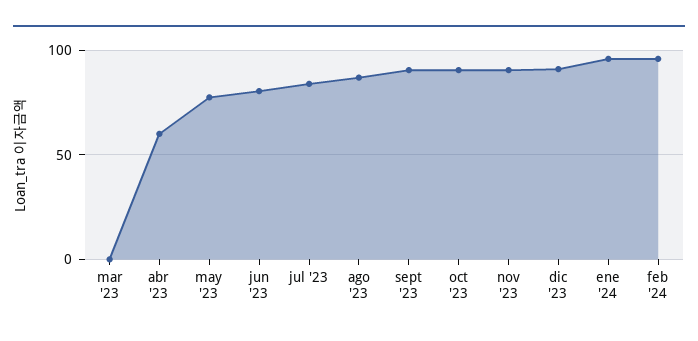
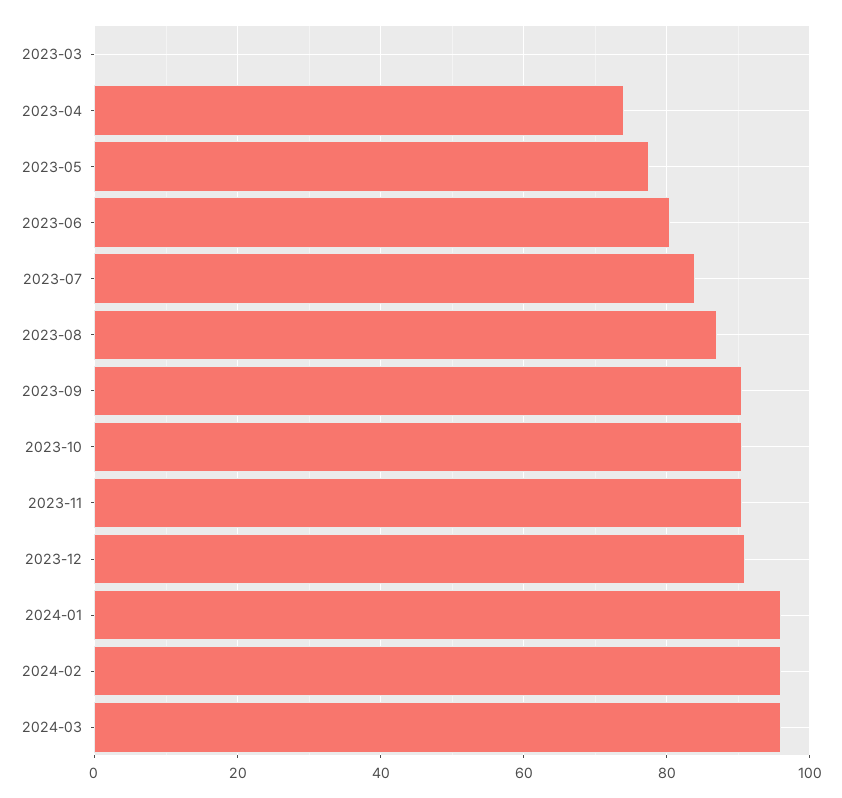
abr '23: 60 -> 74
2024-03: none -> 96

